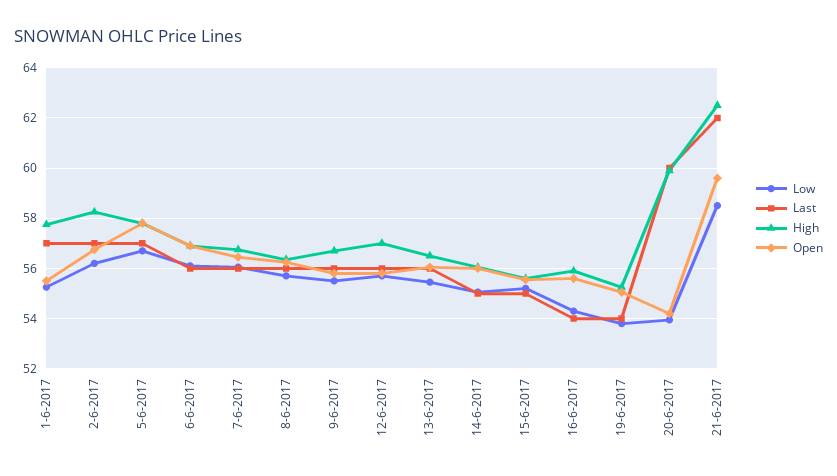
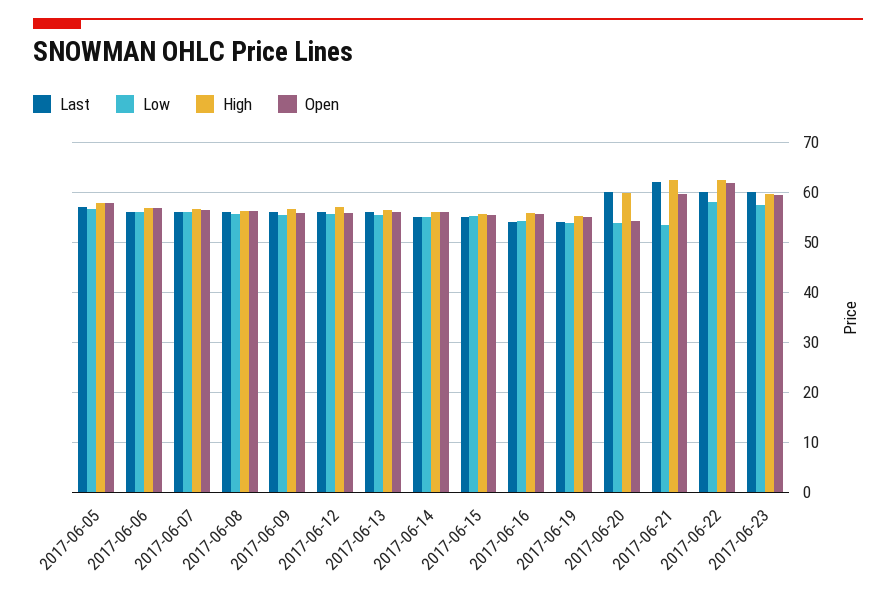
Low, 1-6-2017: 55.25 -> none
Last, 1-6-2017: 57 -> none
High, 1-6-2017: 57.75 -> none
Open, 1-6-2017: 55.5 -> none
Low, 2-6-2017: 56.25 -> none
Last, 2-6-2017: 57 -> none
High, 2-6-2017: 58.25 -> none
Open, 2-6-2017: 56.75 -> none
Low, 21-6-2017: 58.5 -> 54
Last, 2017-06-22: none -> 60
Low, 2017-06-22: none -> 58
High, 2017-06-22: none -> 62
Open, 2017-06-22: none -> 62
Last, 2017-06-23: none -> 60
Low, 2017-06-23: none -> 58
High, 2017-06-23: none -> 60
Open, 2017-06-23: none -> 60

